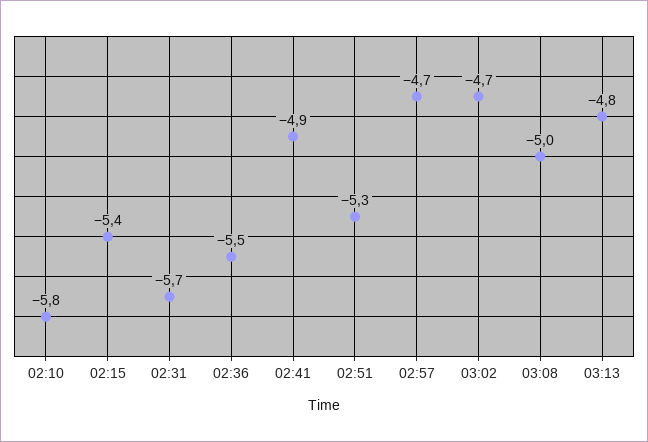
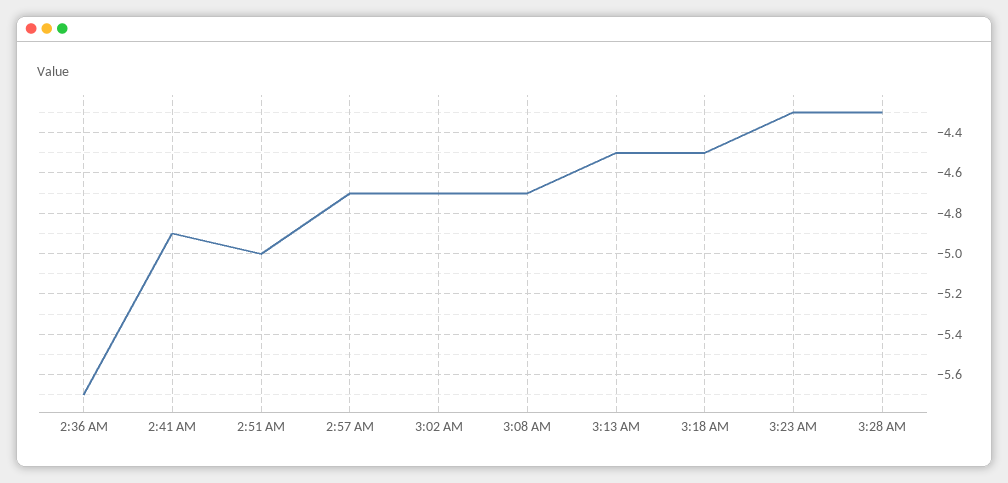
02:10: -5.8 -> none
02:15: -5.4 -> none
02:31: -5.7 -> none
02:36: -5.5 -> -5.7
02:51: -5.3 -> -5
03:08: -5 -> -4.7
03:13: -4.8 -> -4.5
3:18 AM: none -> -4.5
3:23 AM: none -> -4.3
3:28 AM: none -> -4.3

